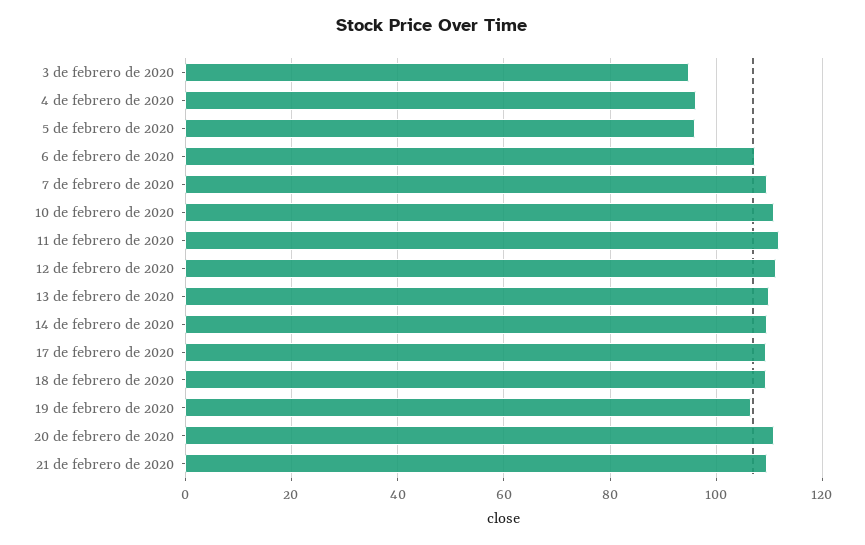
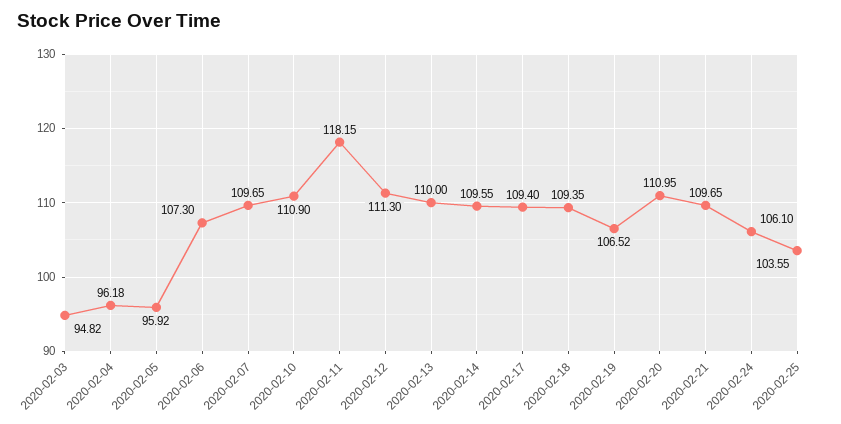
11 de febrero de 2020: 112 -> 118.15
2020-02-24: none -> 106.1
2020-02-25: none -> 103.55

